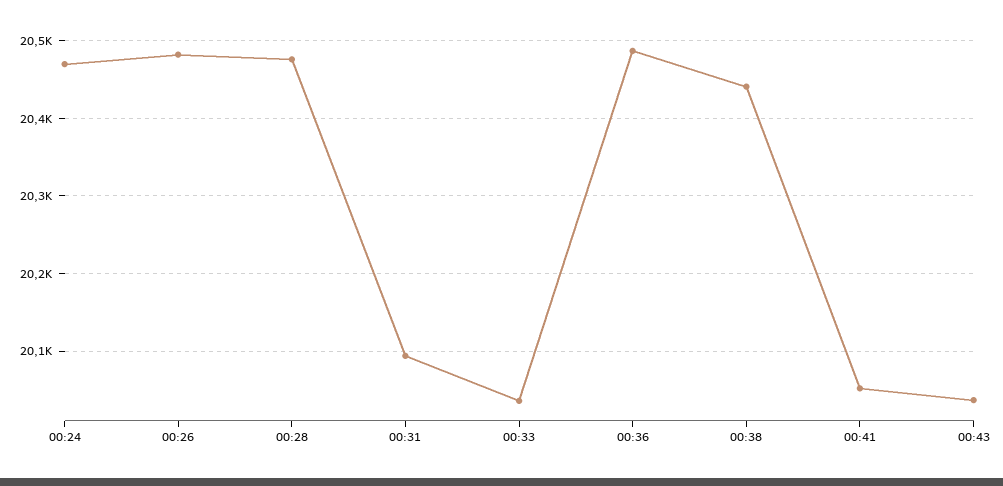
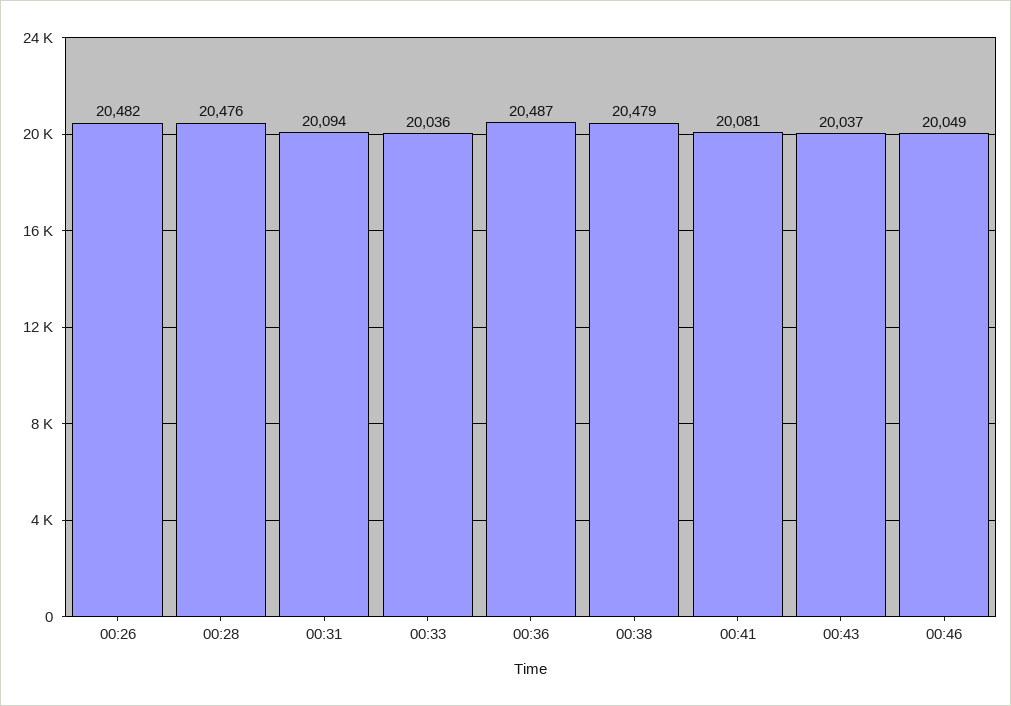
00:24: 20470 -> none
00:38: 20440 -> 20479
00:41: 20050 -> 20081
00:46: none -> 20049

